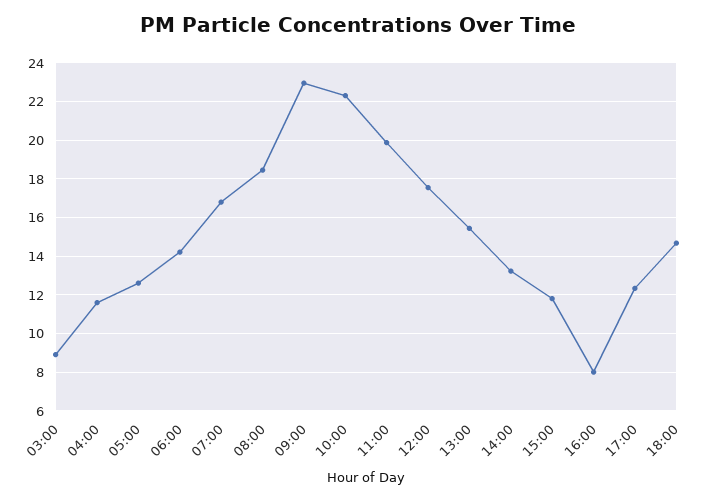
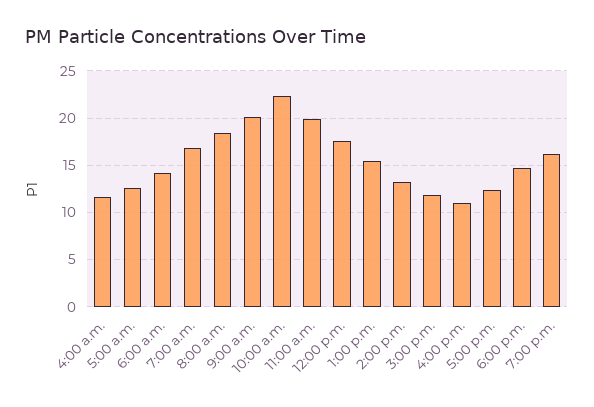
03:00: 9 -> none
09:00: 23 -> 20
16:00: 8 -> 11
7:00 p.m.: none -> 16

